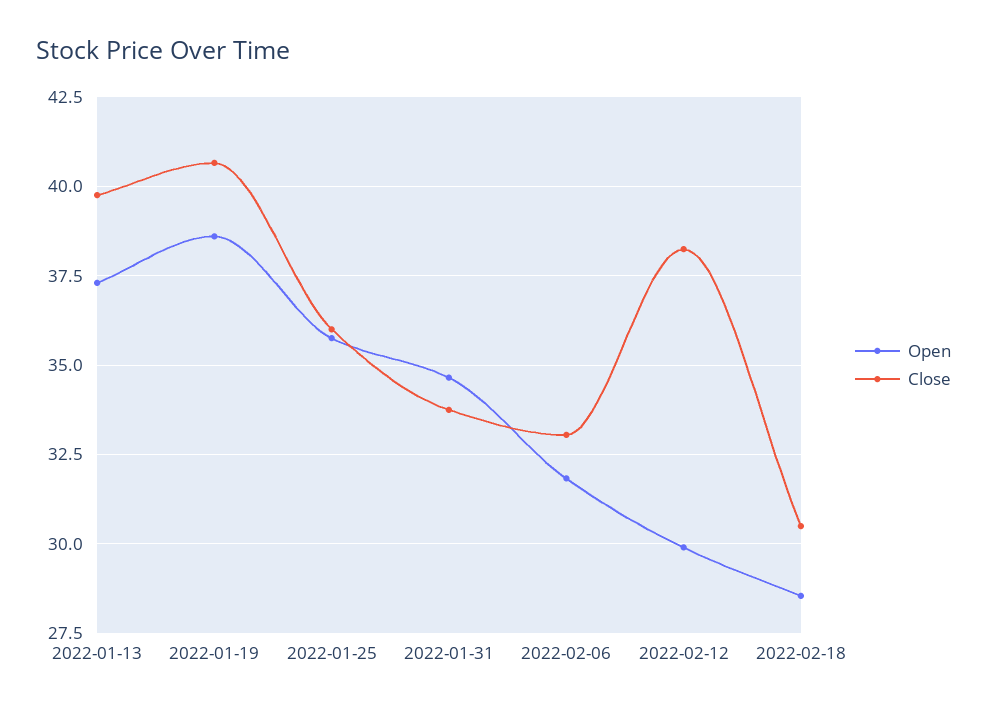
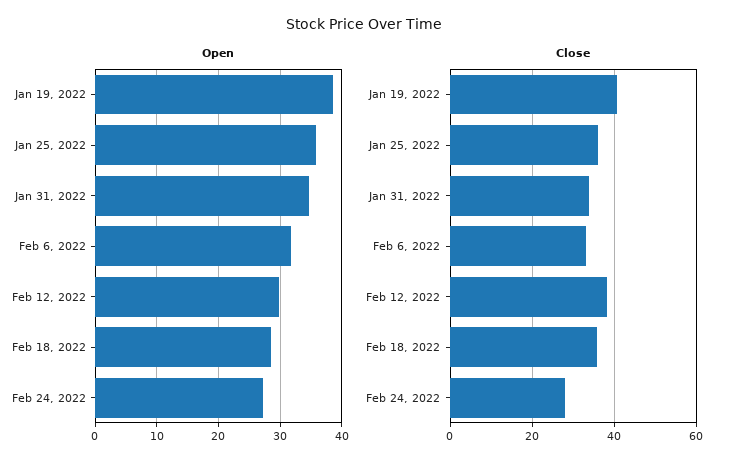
Open, 2022-01-13: 37.25 -> none
Close, 2022-01-13: 39.75 -> none
Close, 2022-02-18: 30.5 -> 36
Open, Feb 24, 2022: none -> 27
Close, Feb 24, 2022: none -> 28

